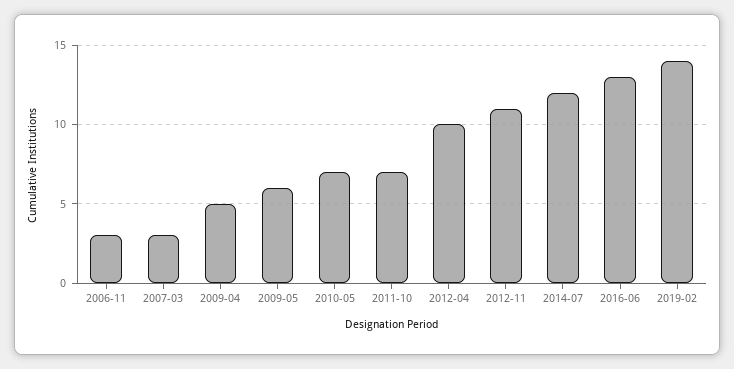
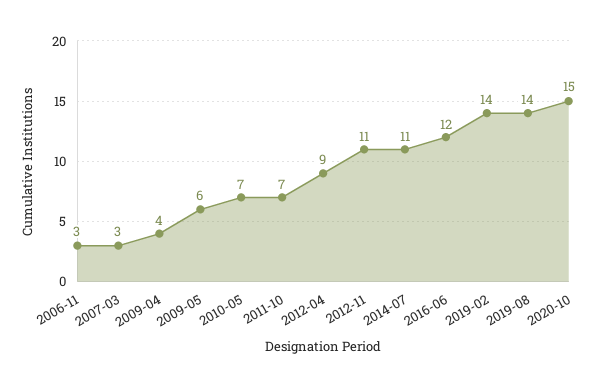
2009-04: 5 -> 4
2012-04: 10 -> 9
2014-07: 12 -> 11
2016-06: 13 -> 12
2019-08: none -> 14
2020-10: none -> 15

